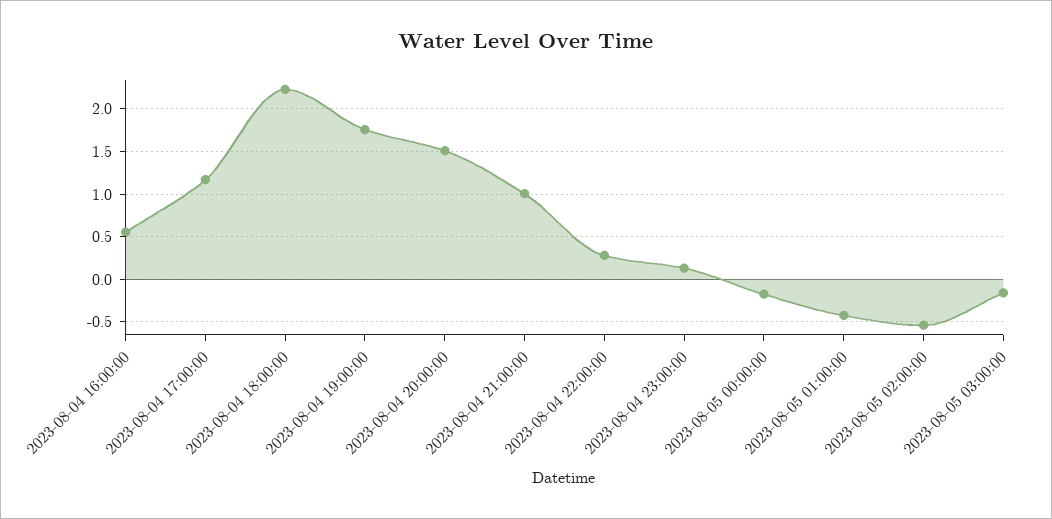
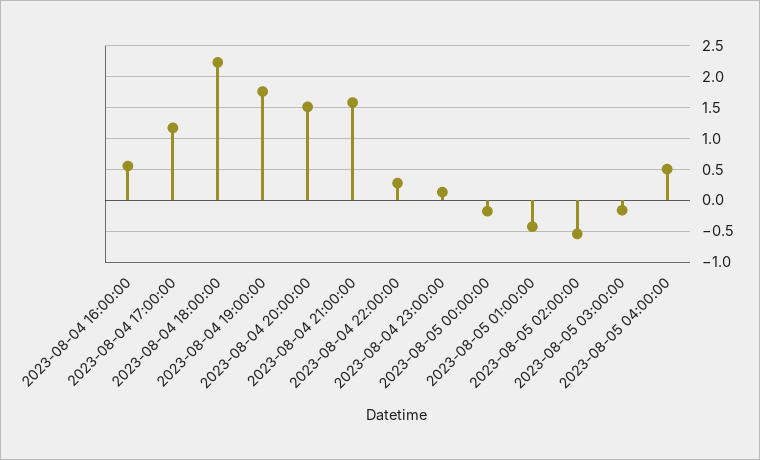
2023-08-04 21:00:00: 1 -> 1.6
2023-08-05 04:00:00: none -> 0.5

